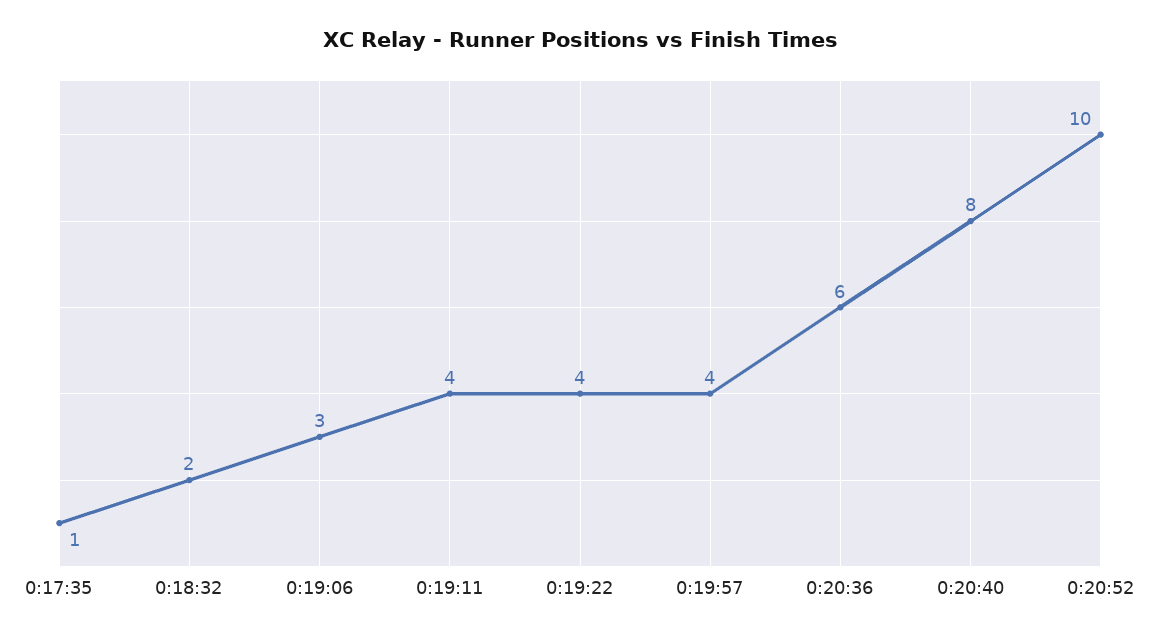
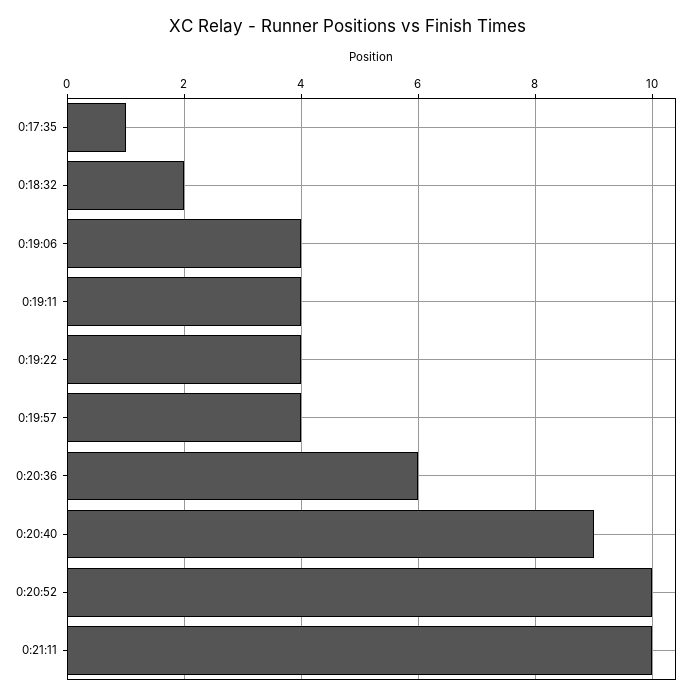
0:19:06: 3 -> 4
0:20:40: 8 -> 9
0:21:11: none -> 10

